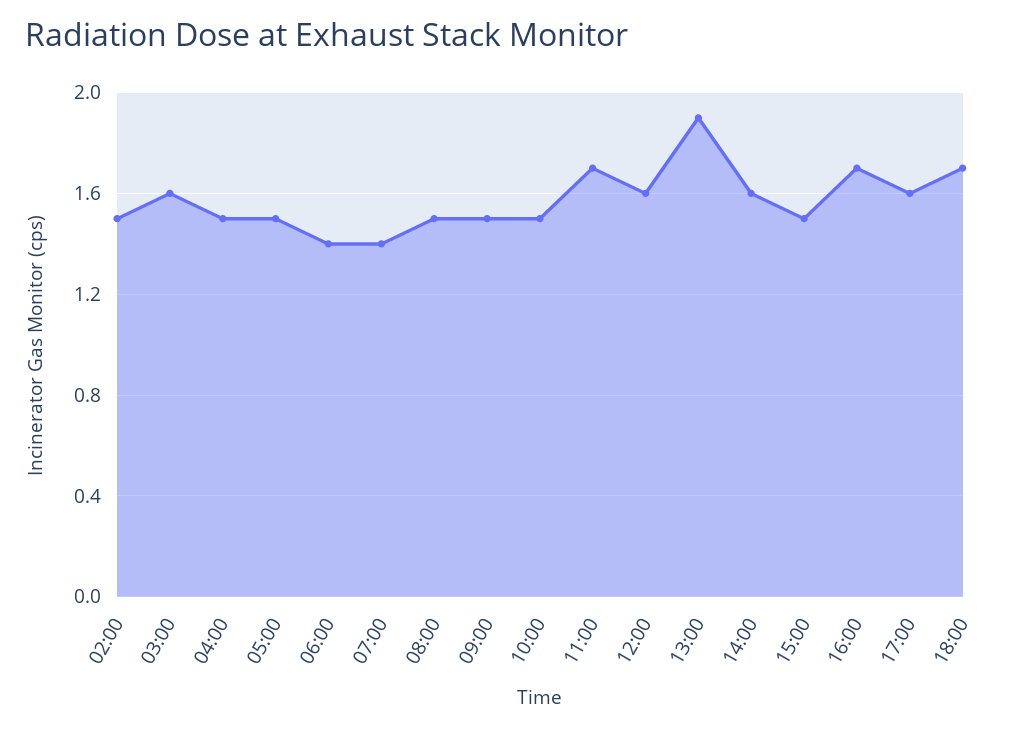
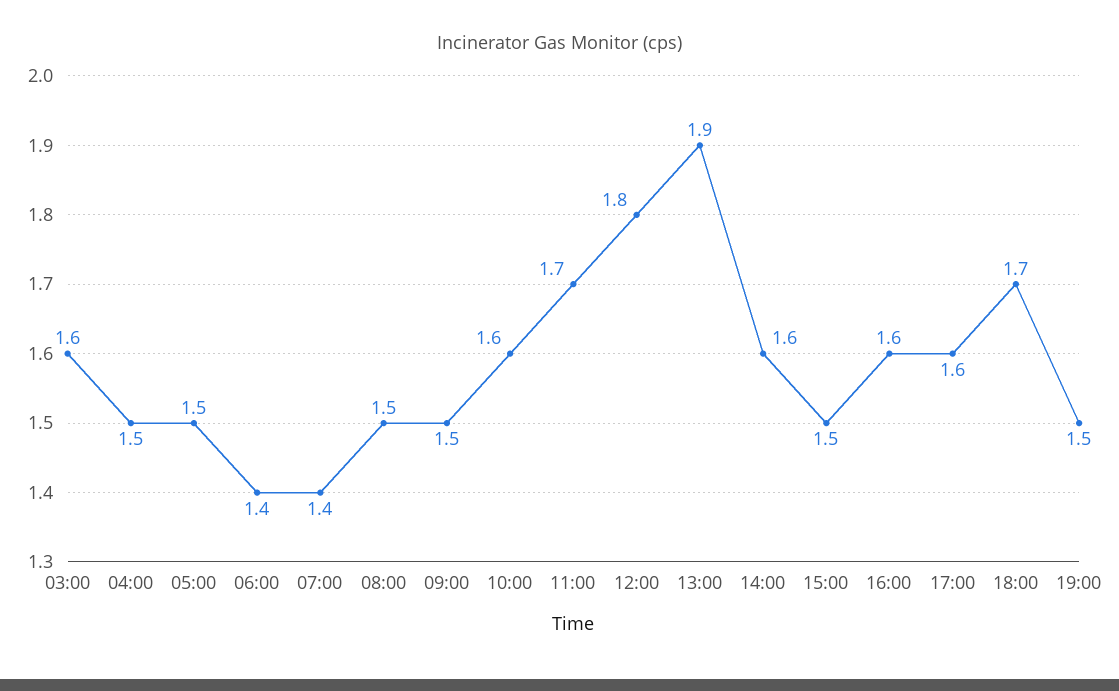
02:00: 1.5 -> none
10:00: 1.5 -> 1.6
12:00: 1.6 -> 1.8
16:00: 1.7 -> 1.6
19:00: none -> 1.5

